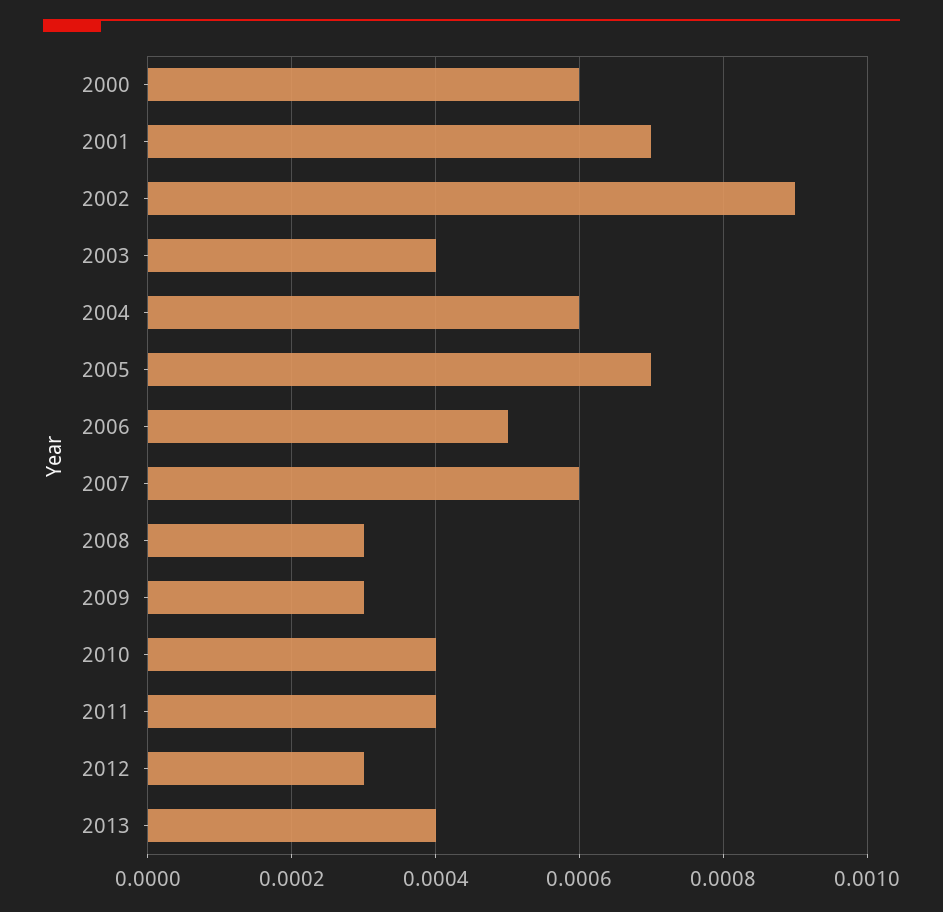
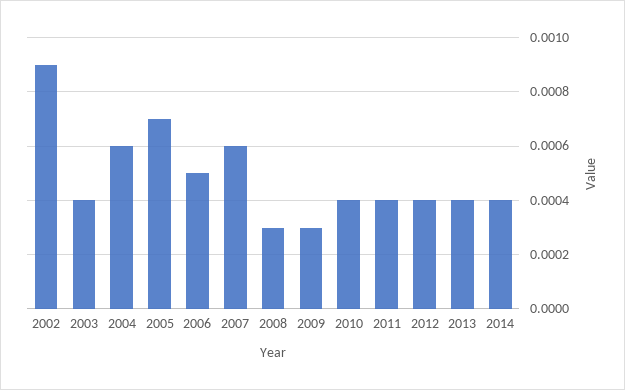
2000: 0.0006 -> none
2001: 0.0007 -> none
2012: 0.0003 -> 0.0004
2014: none -> 0.0004

